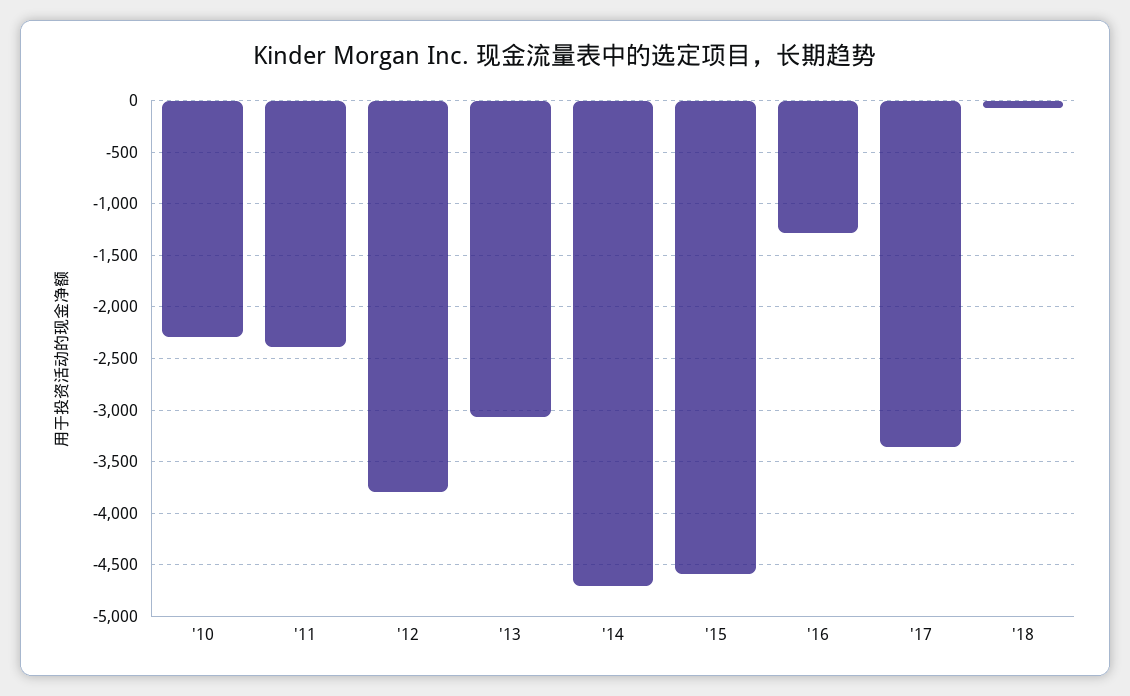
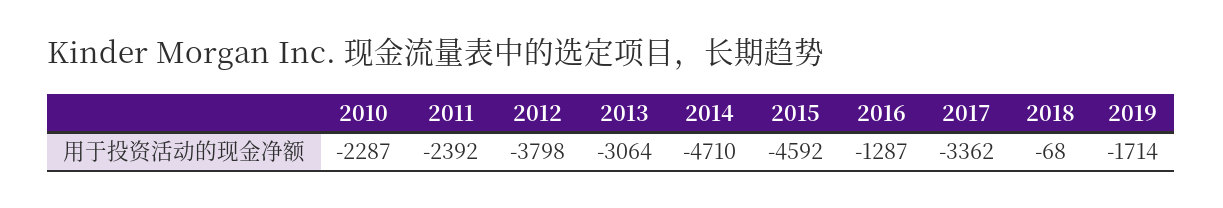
2019: none -> -1714

